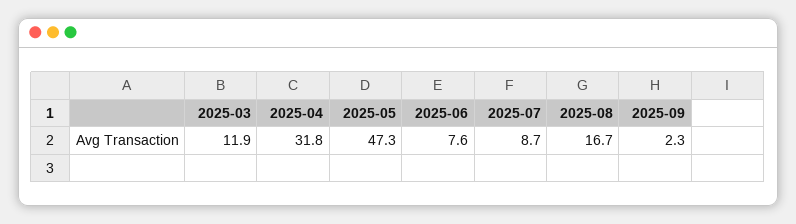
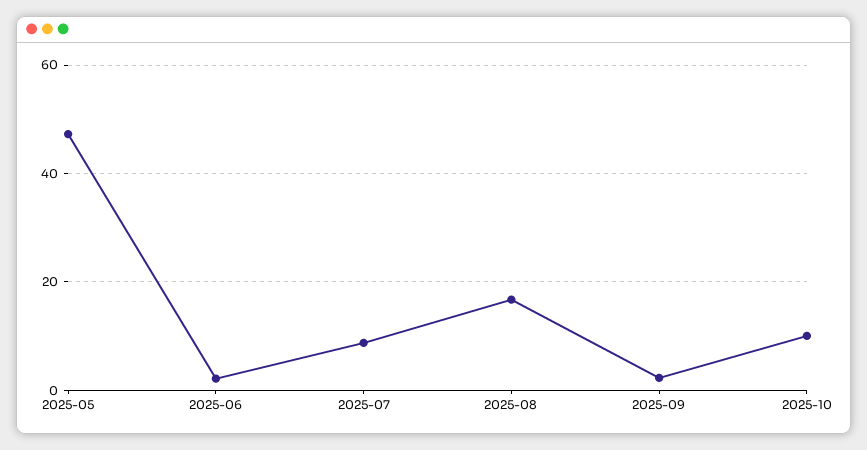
2025-03: 11.9 -> none
2025-04: 31.8 -> none
2025-06: 7.6 -> 2
2025-10: none -> 10

